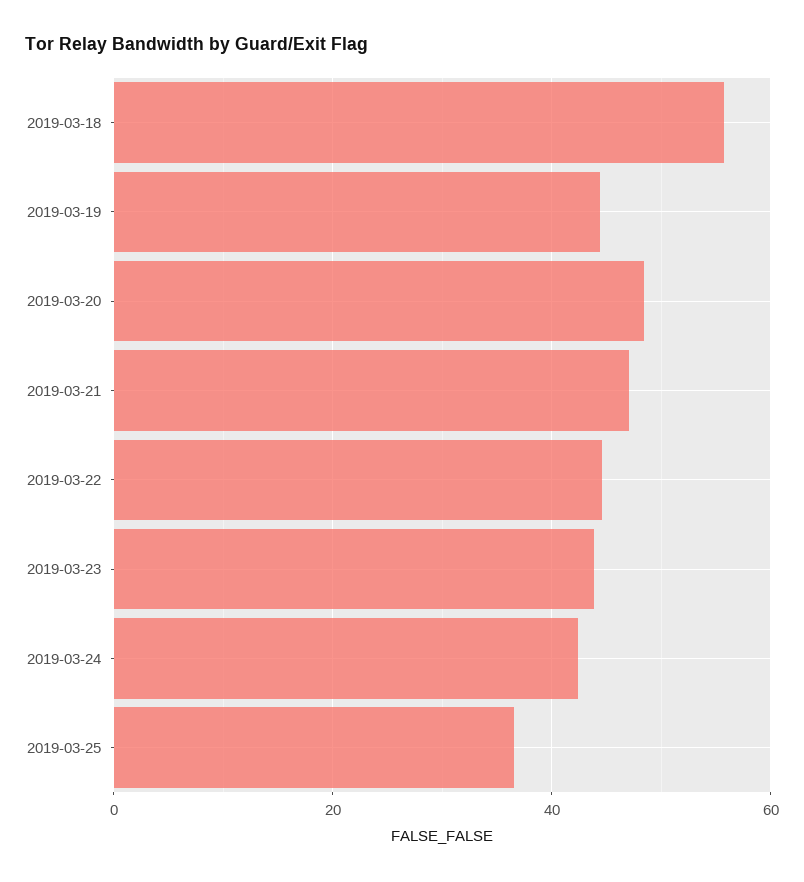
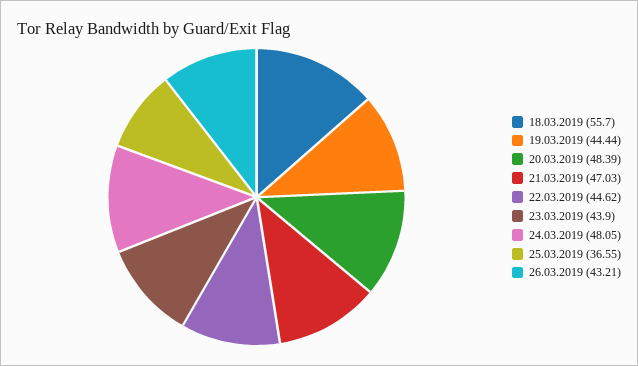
2019-03-24: 42 -> 48.05
26.03.2019: none -> 43.21

